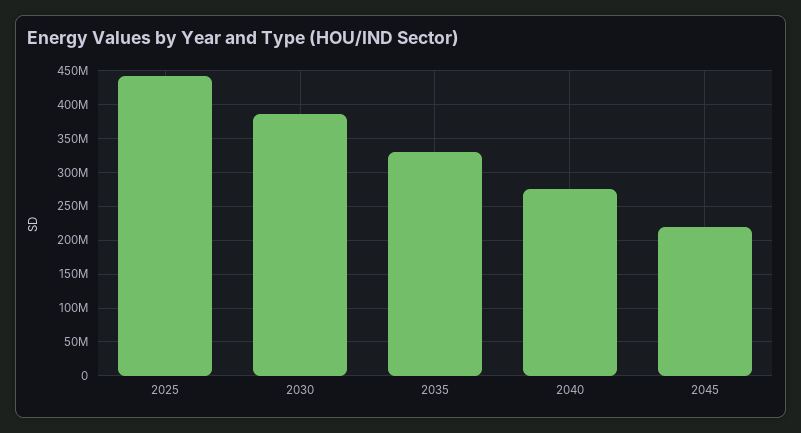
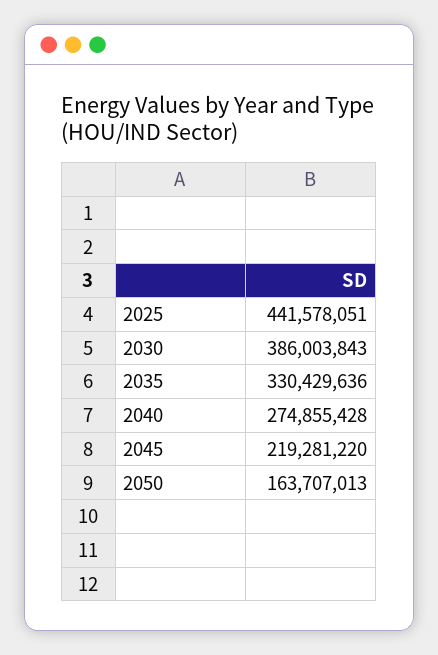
2050: none -> 163707013

